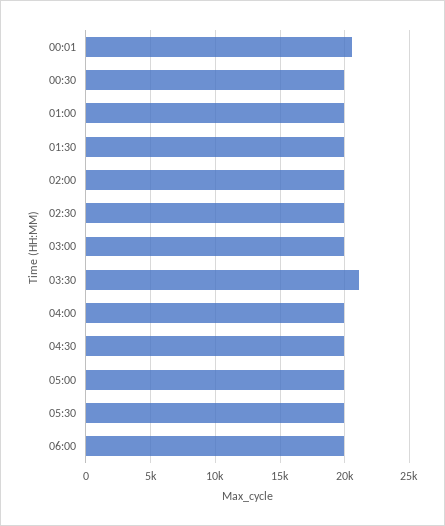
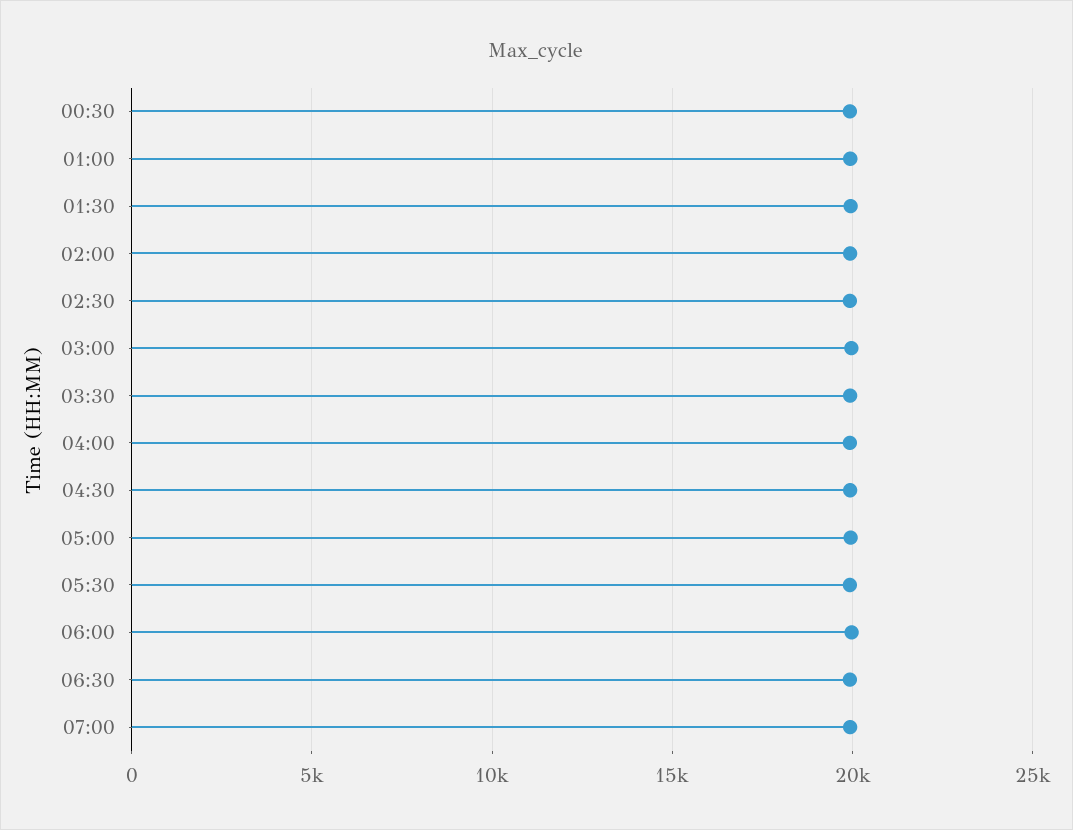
00:01: 20500 -> none
03:30: 21000 -> 20000
06:30: none -> 20000
07:00: none -> 20000

